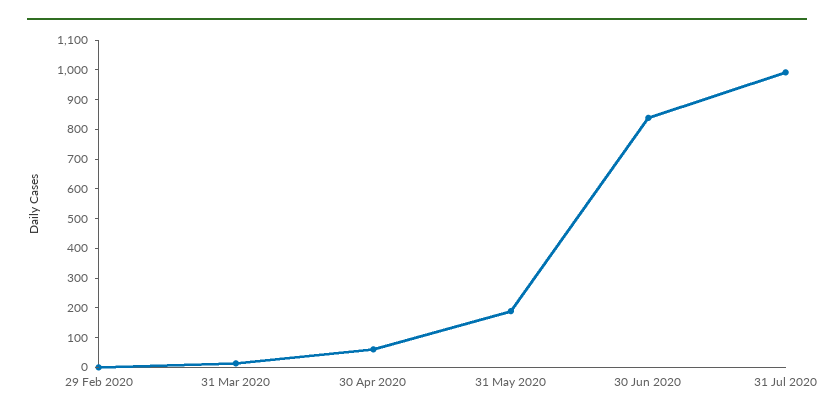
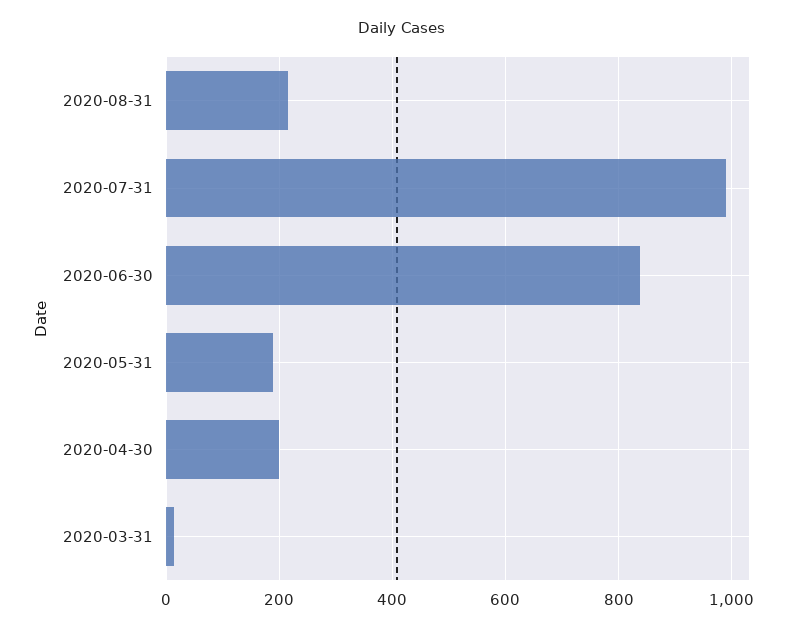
29 Feb 2020: 0 -> none
30 Apr 2020: 50 -> 200
2020-08-31: none -> 220

